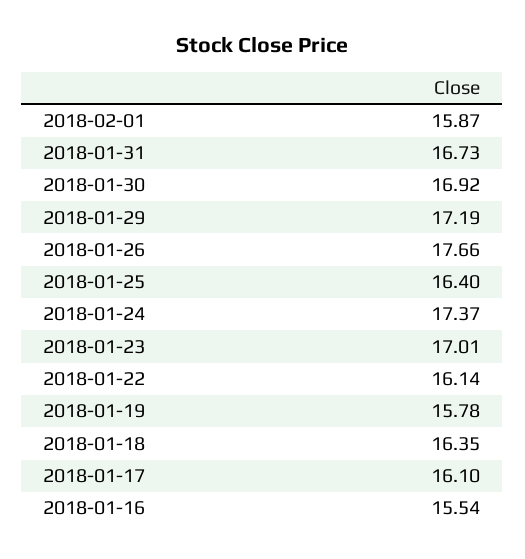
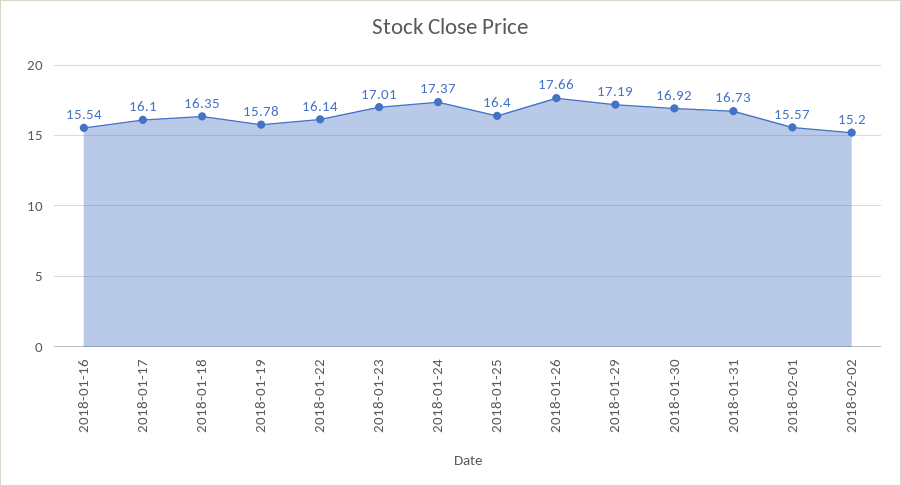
2018-02-01: 15.87 -> 15.57
2018-02-02: none -> 15.2

